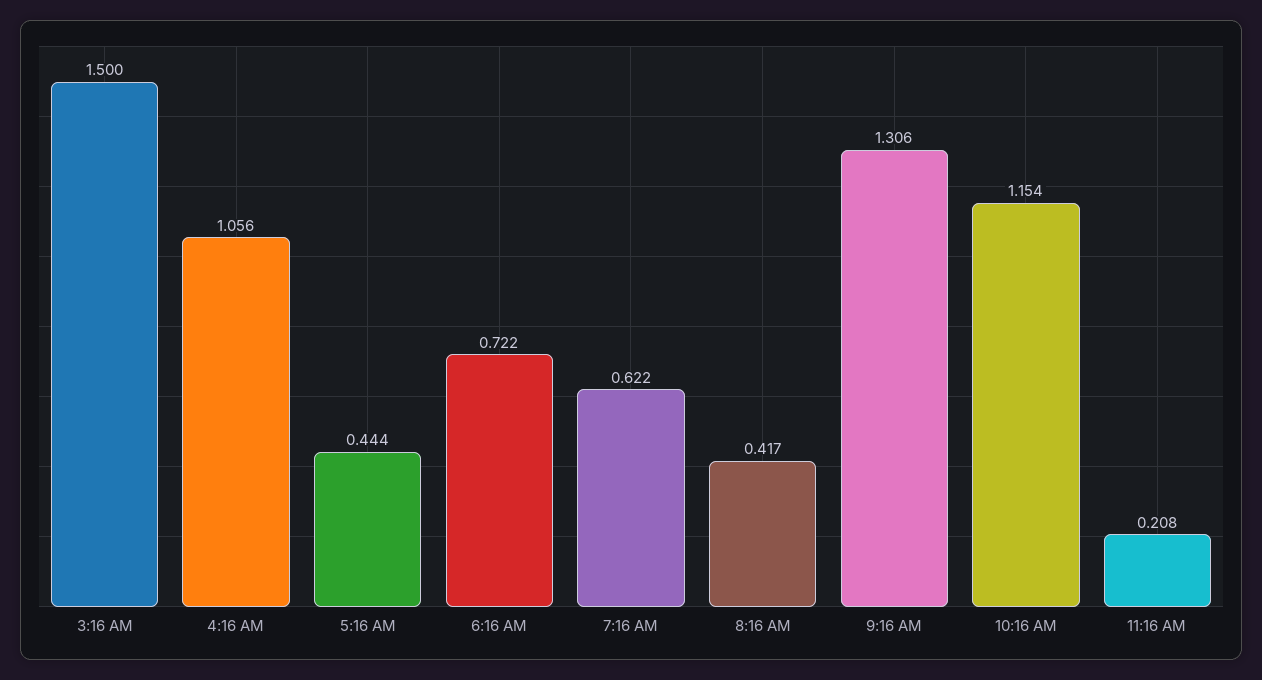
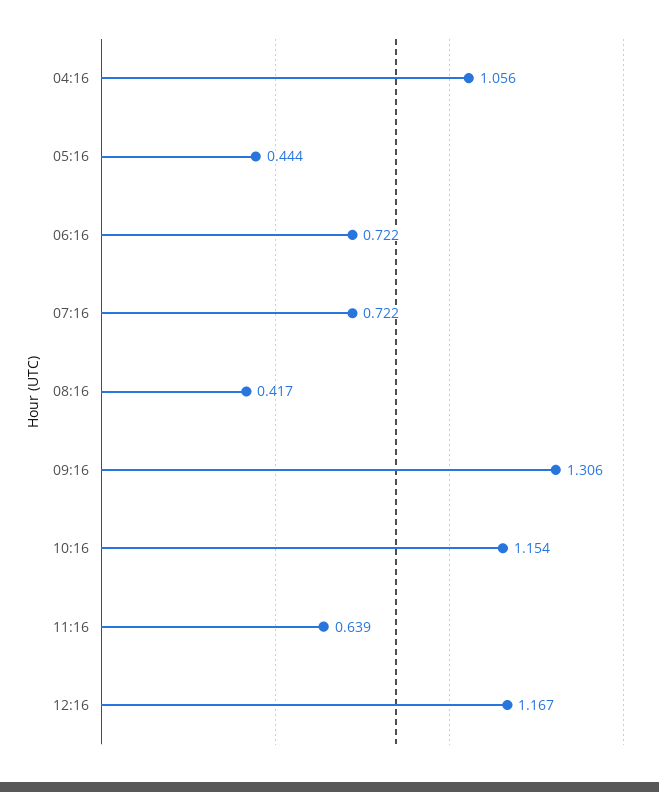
3:16 AM: 1.5 -> none
7:16 AM: 0.622 -> 0.722
11:16 AM: 0.208 -> 0.639
12:16: none -> 1.167

